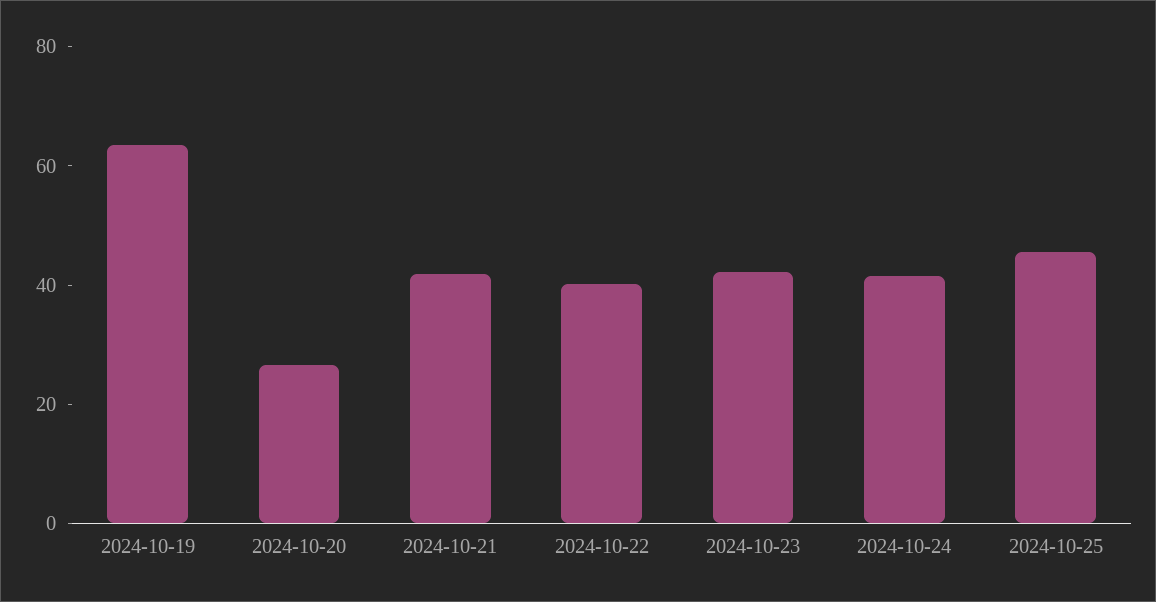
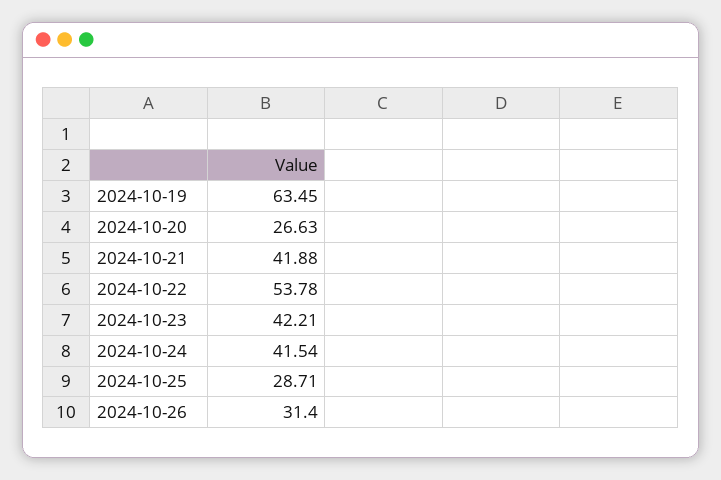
2024-10-22: 40 -> 53.78
2024-10-25: 45 -> 28.71
2024-10-26: none -> 31.4

